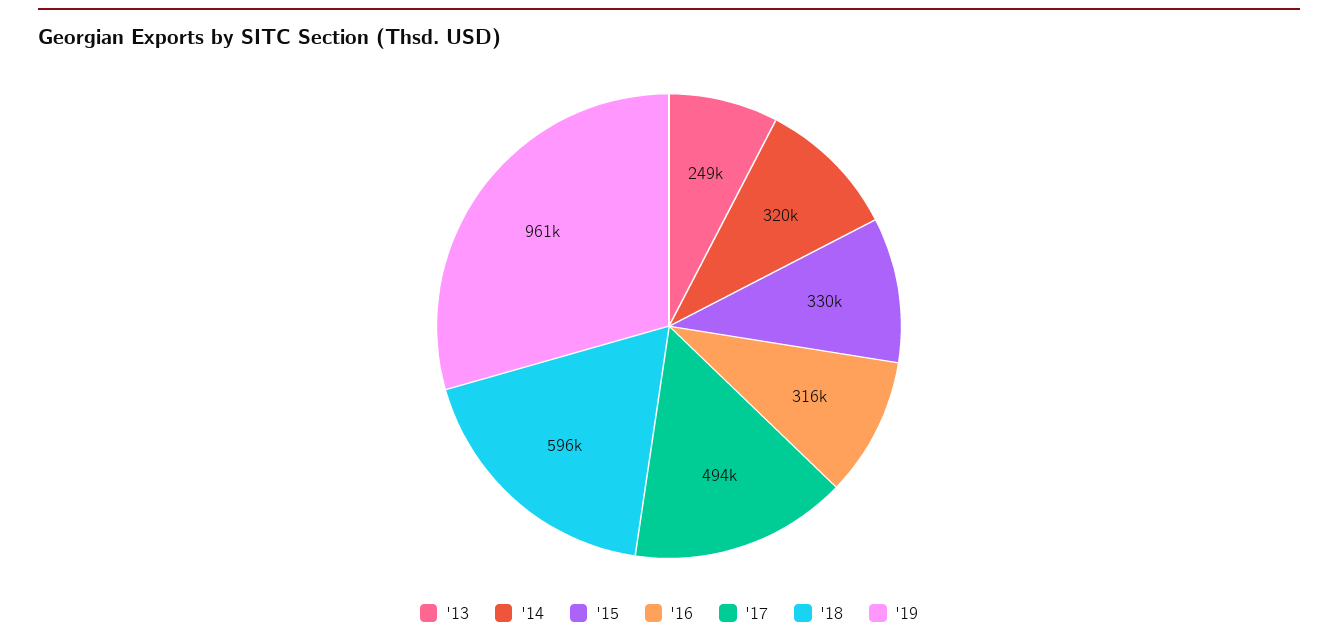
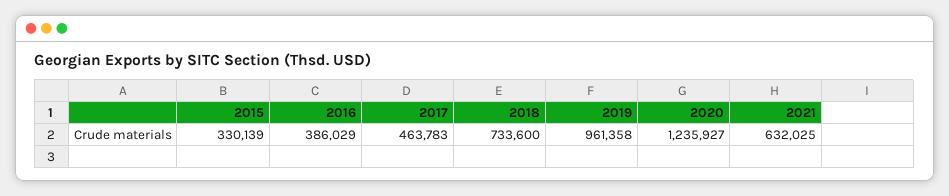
'13: 249000 -> none
'14: 320000 -> none
'16: 316000 -> 386029
'17: 494000 -> 463783
'18: 596000 -> 733600
2020: none -> 1235927
2021: none -> 632025

